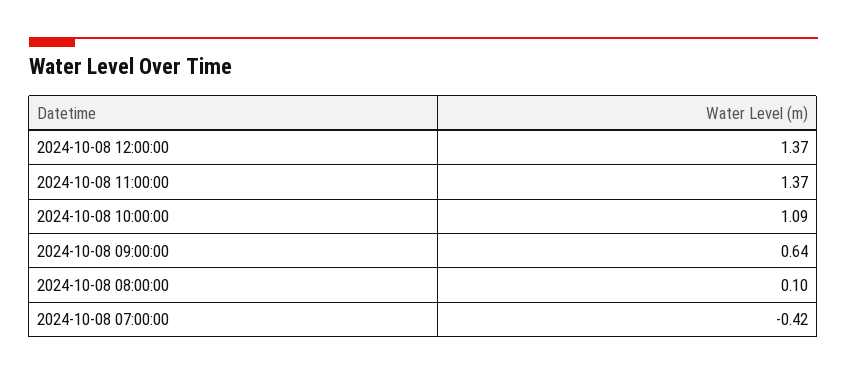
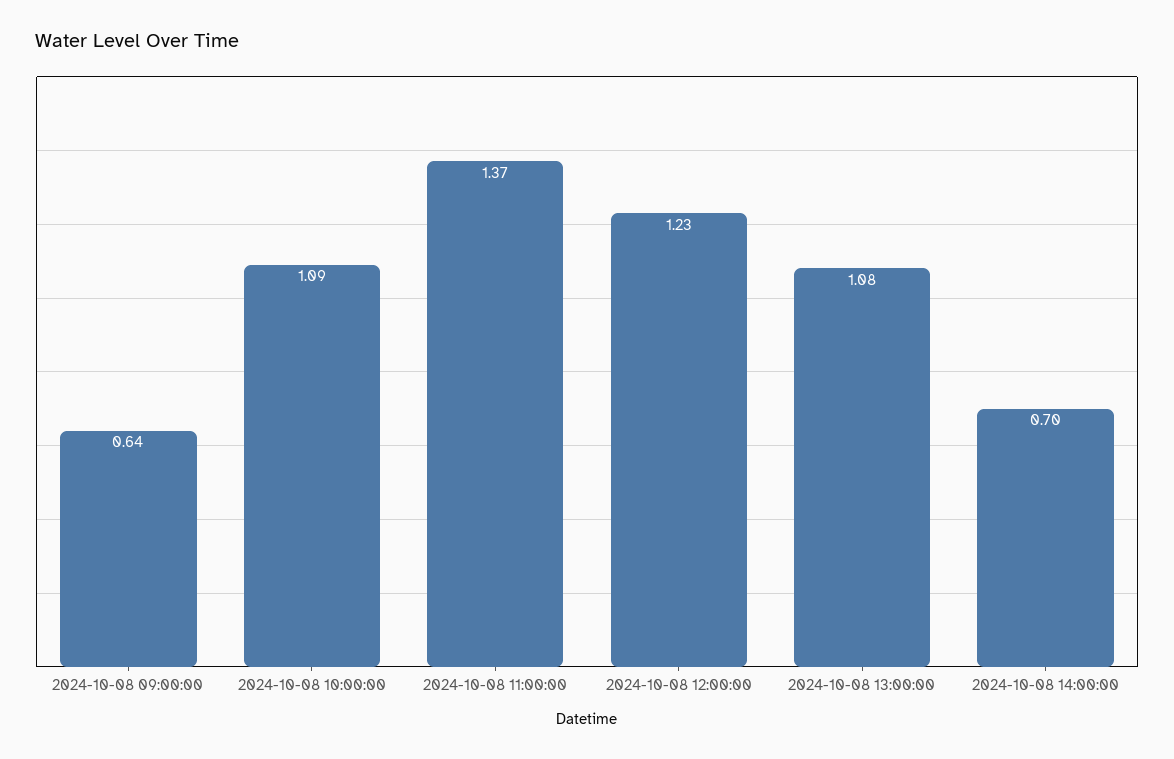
2024-10-08 12:00:00: 1.37 -> 1.23
2024-10-08 08:00:00: 0.1 -> none
2024-10-08 07:00:00: -0.42 -> none
2024-10-08 13:00:00: none -> 1.08
2024-10-08 14:00:00: none -> 0.7

